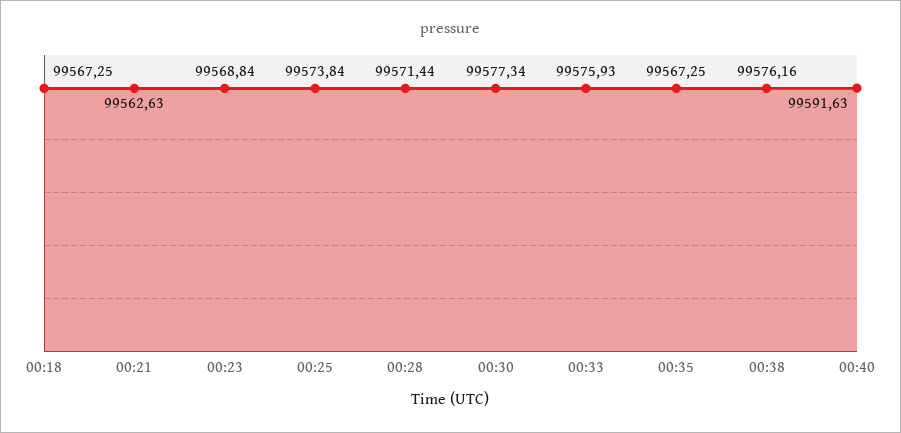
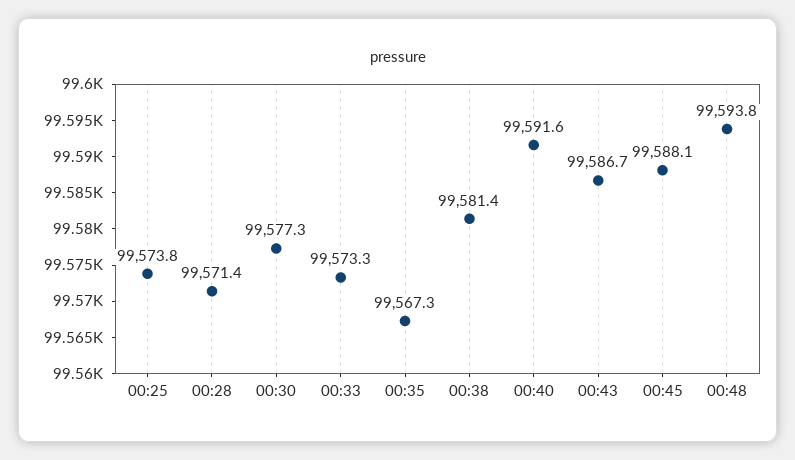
00:18: 99567.25 -> none
00:21: 99562.63 -> none
00:23: 99568.84 -> none
00:33: 99575.93 -> 99573.3
00:38: 99576.16 -> 99581.4
00:43: none -> 99586.7
00:45: none -> 99588.1
00:48: none -> 99593.8

